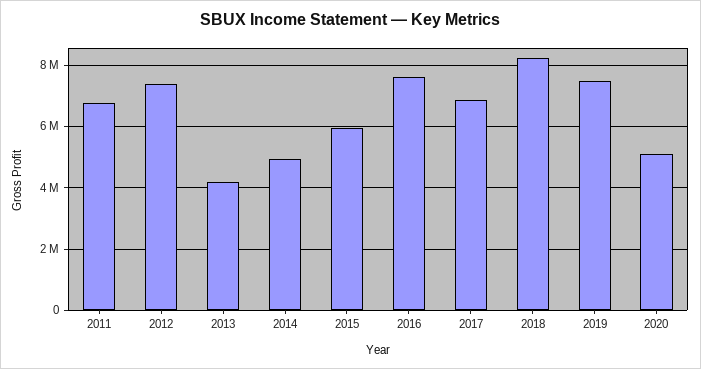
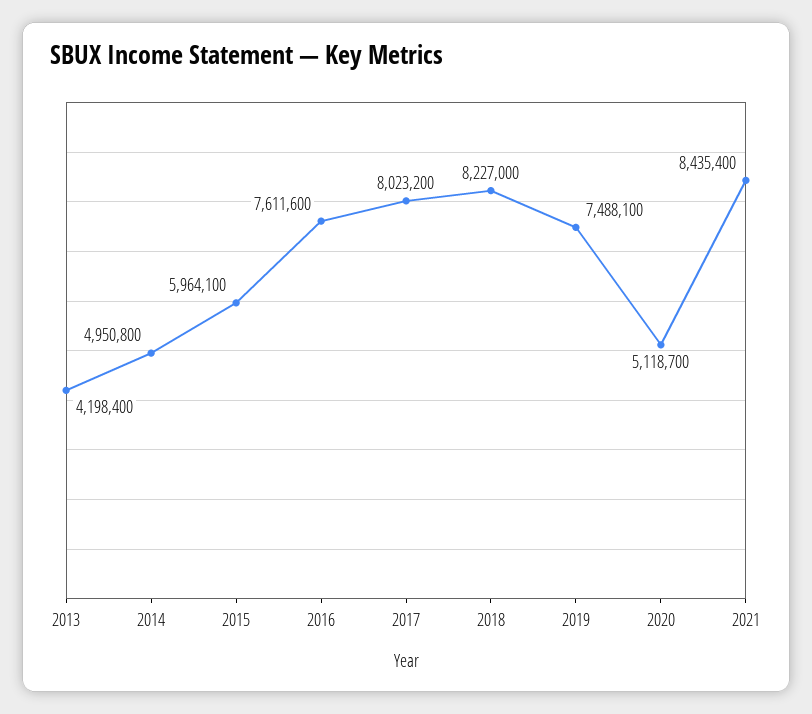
2011: 6800000 -> none
2012: 7400000 -> none
2017: 6800000 -> 8023200
2021: none -> 8435400

